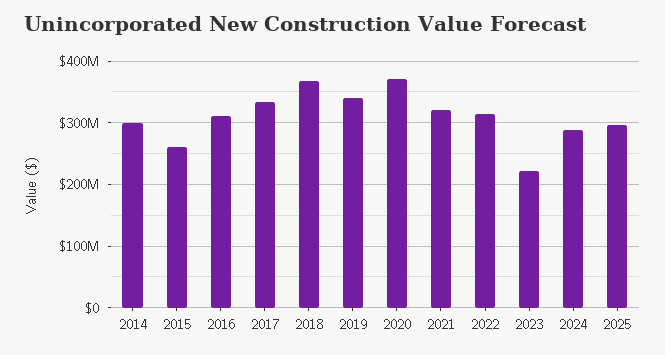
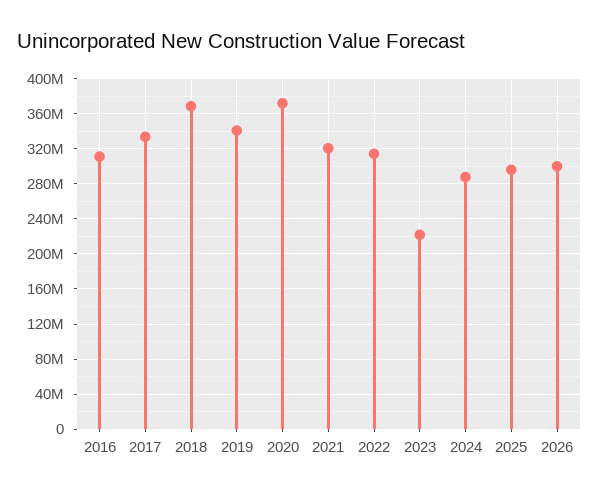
2014: 300000000 -> none
2015: 260000000 -> none
2026: none -> 300000000

